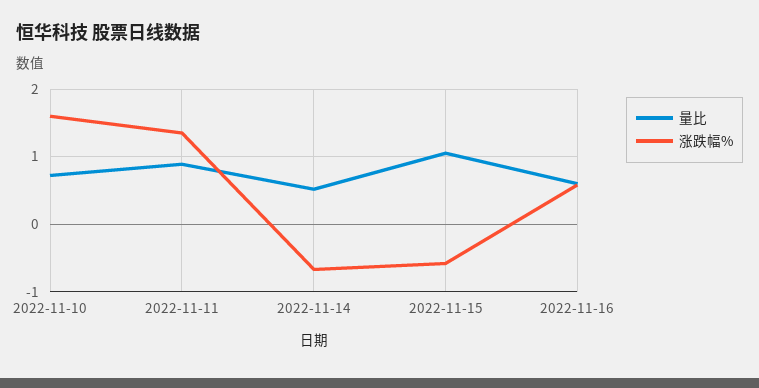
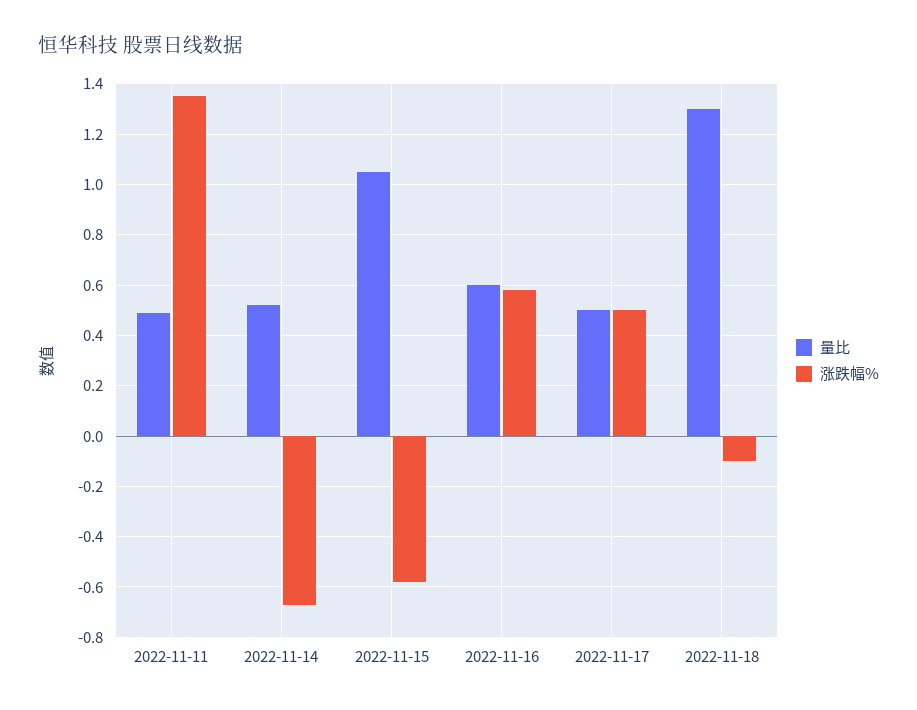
量比, 2022-11-10: 0.7 -> none
涨跌幅%, 2022-11-10: 1.6 -> none
量比, 2022-11-11: 0.9 -> 0.5
量比, 2022-11-17: none -> 0.5
涨跌幅%, 2022-11-17: none -> 0.5
量比, 2022-11-18: none -> 1.3
涨跌幅%, 2022-11-18: none -> -0.1

